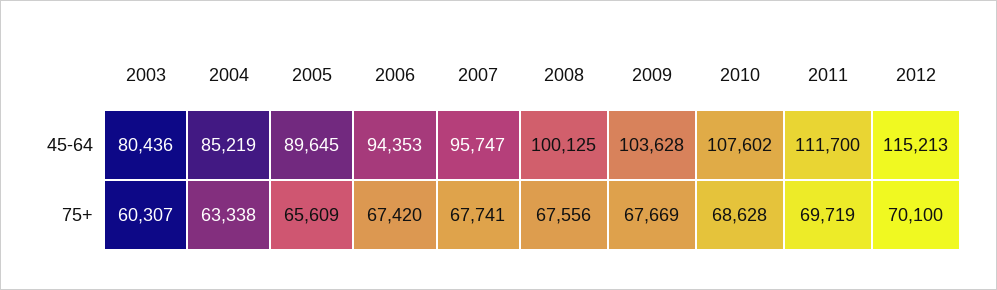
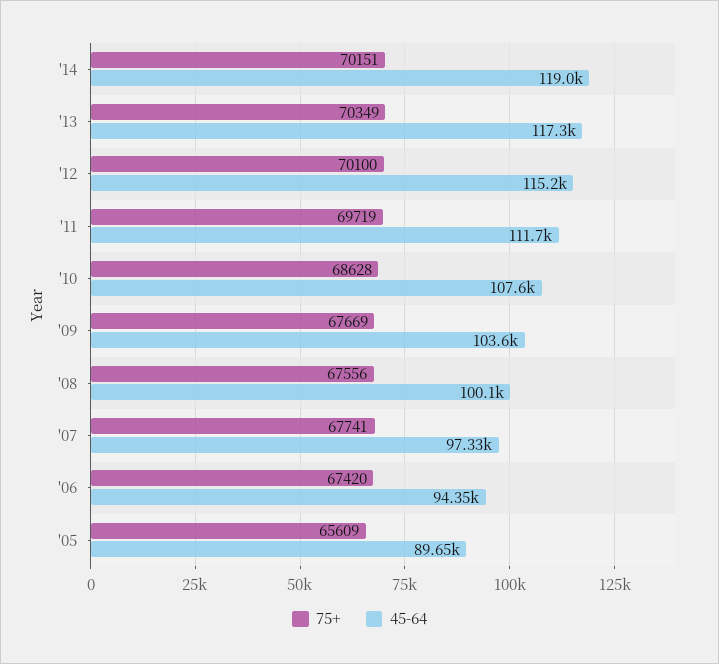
45-64, 2003: 80436 -> none
45-64, 2004: 85219 -> none
45-64, 2007: 95747 -> 97330
75+, 2003: 60307 -> none
75+, 2004: 63338 -> none
75+, '14: none -> 70151
45-64, '14: none -> 119000
75+, '13: none -> 70349
45-64, '13: none -> 117300

